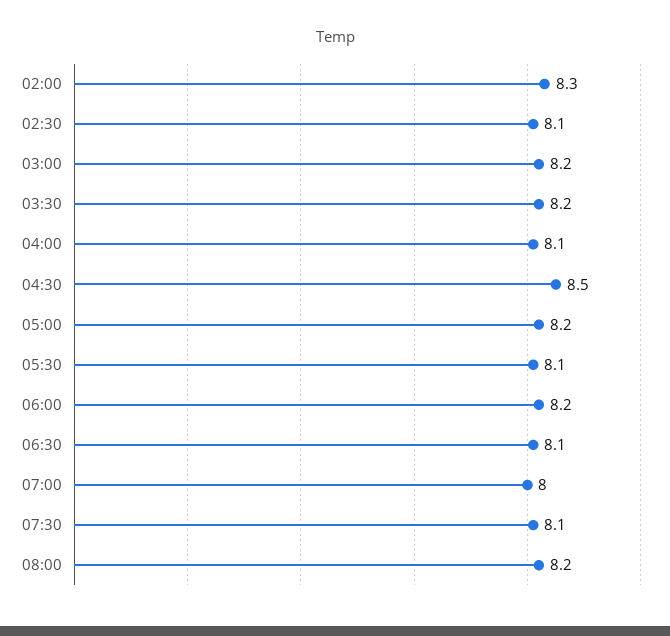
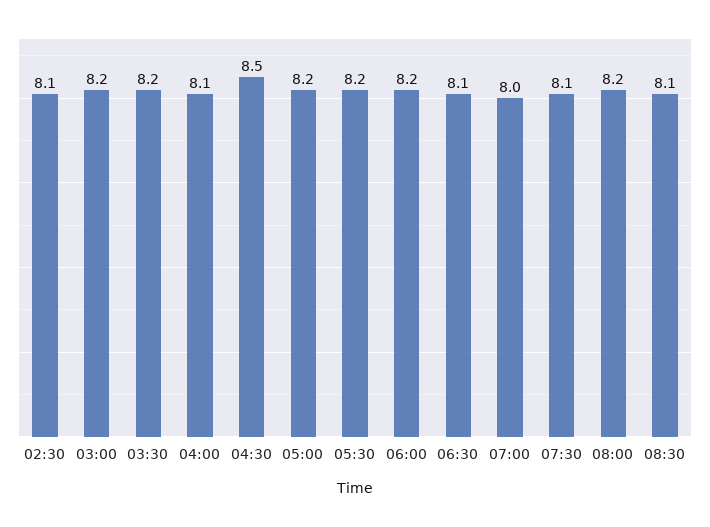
02:00: 8.3 -> none
05:30: 8.1 -> 8.2
08:30: none -> 8.1

